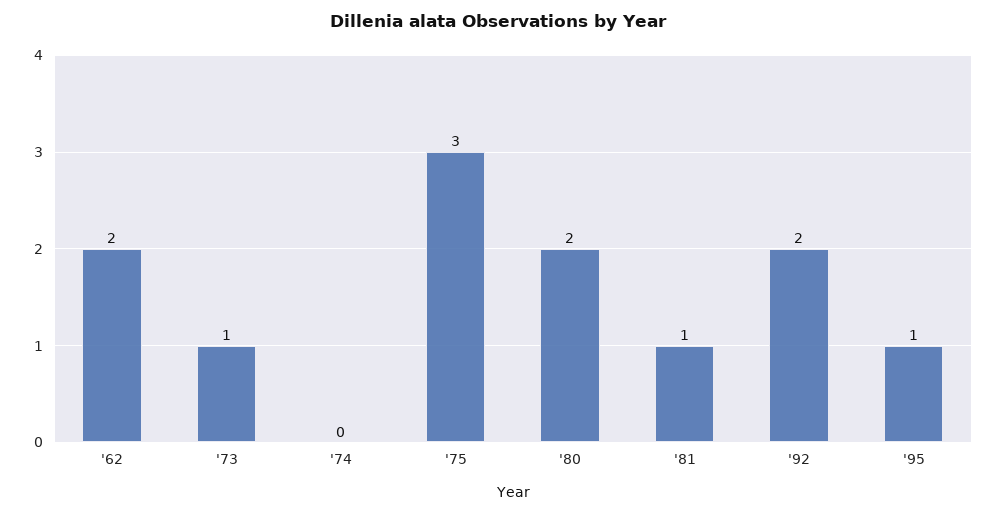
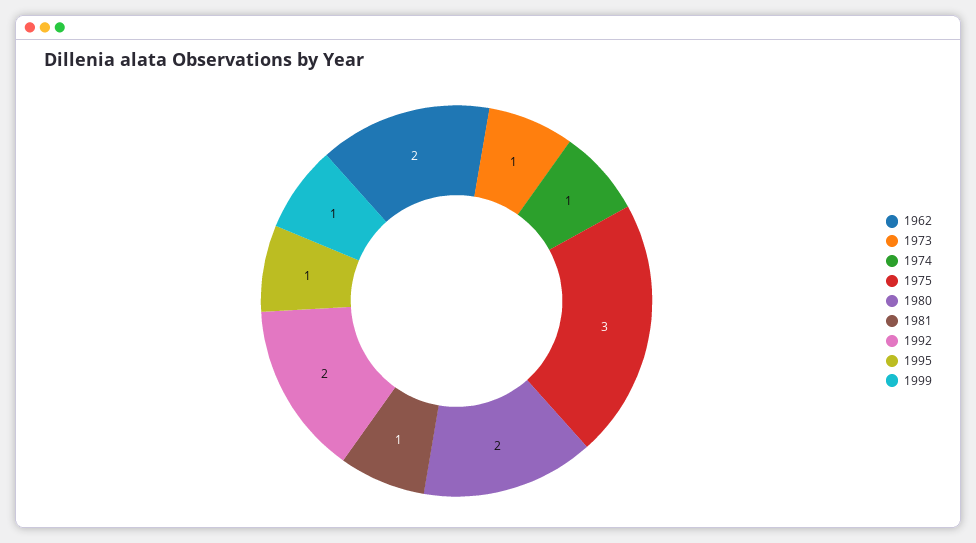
'74: 0 -> 1
1999: none -> 1

